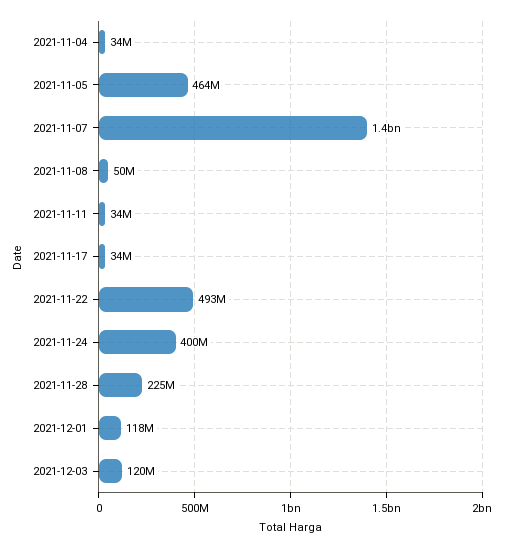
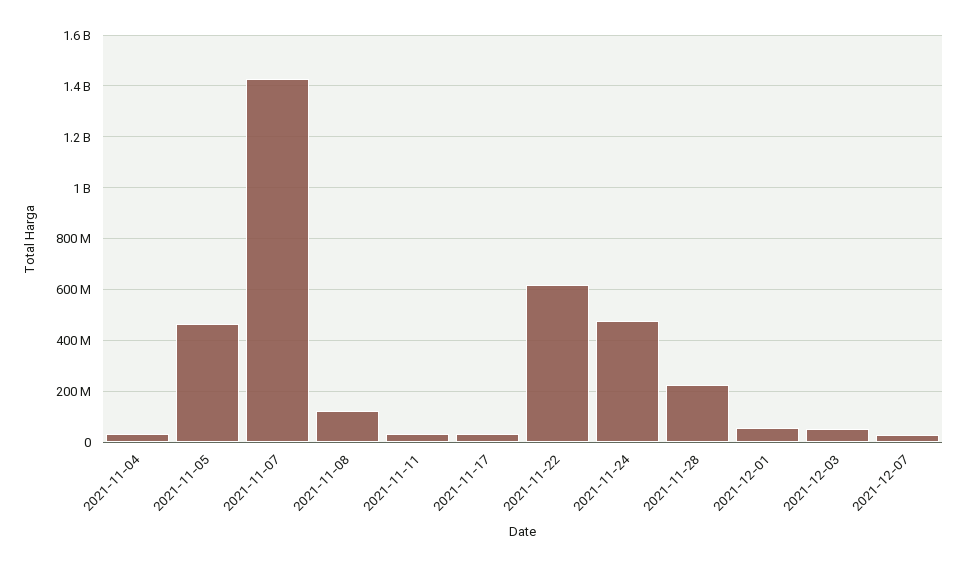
2021-11-08: 50000000 -> 125000000
2021-11-22: 493000000 -> 625000000
2021-11-24: 400000000 -> 475000000
2021-12-01: 118000000 -> 50000000
2021-12-03: 120000000 -> 50000000
2021-12-07: none -> 25000000

